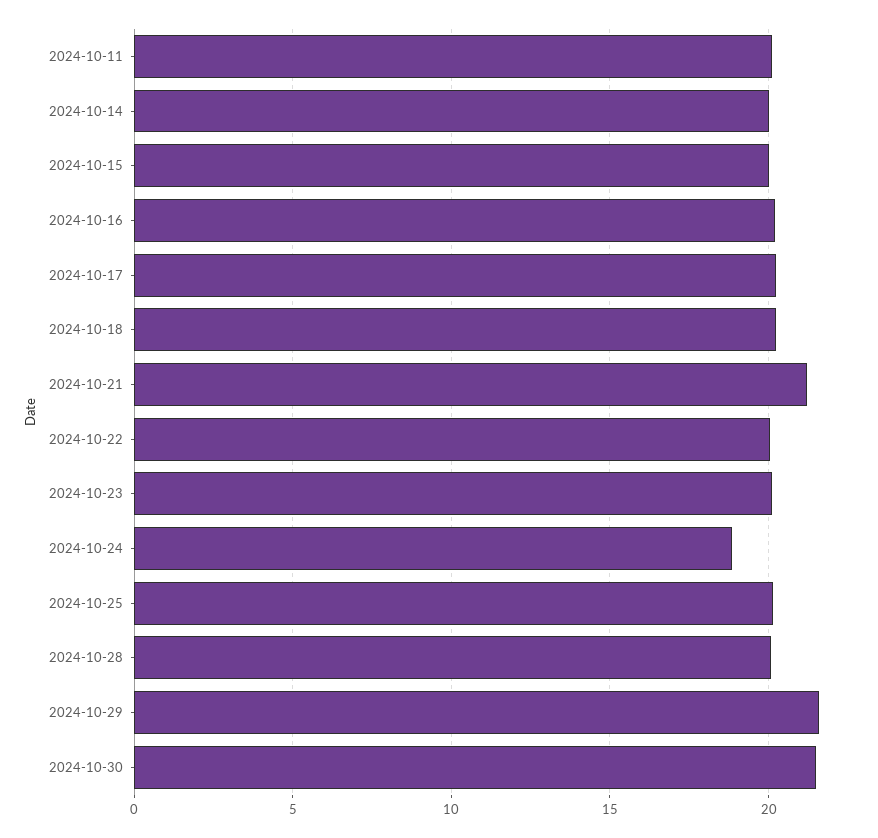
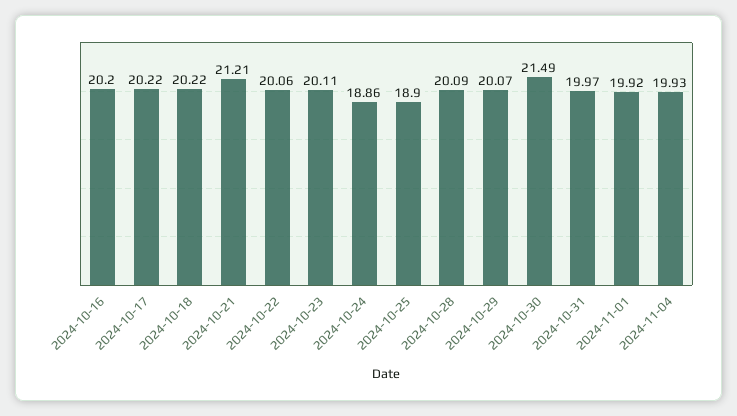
2024-10-11: 20 -> none
2024-10-14: 20 -> none
2024-10-15: 20 -> none
2024-10-25: 20 -> 18.9
2024-10-29: 21.5 -> 20.07
2024-10-31: none -> 19.97
2024-11-01: none -> 19.92
2024-11-04: none -> 19.93

